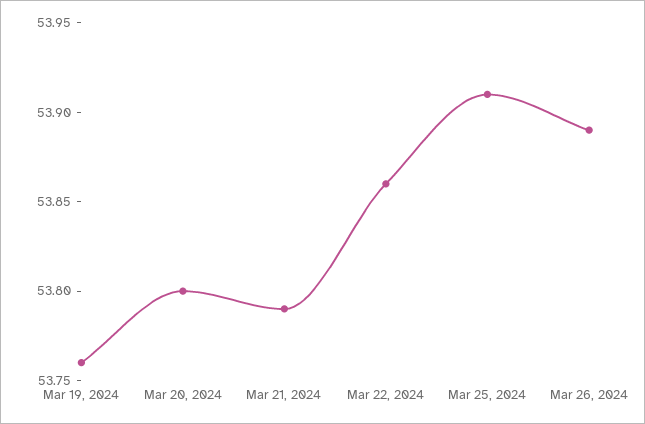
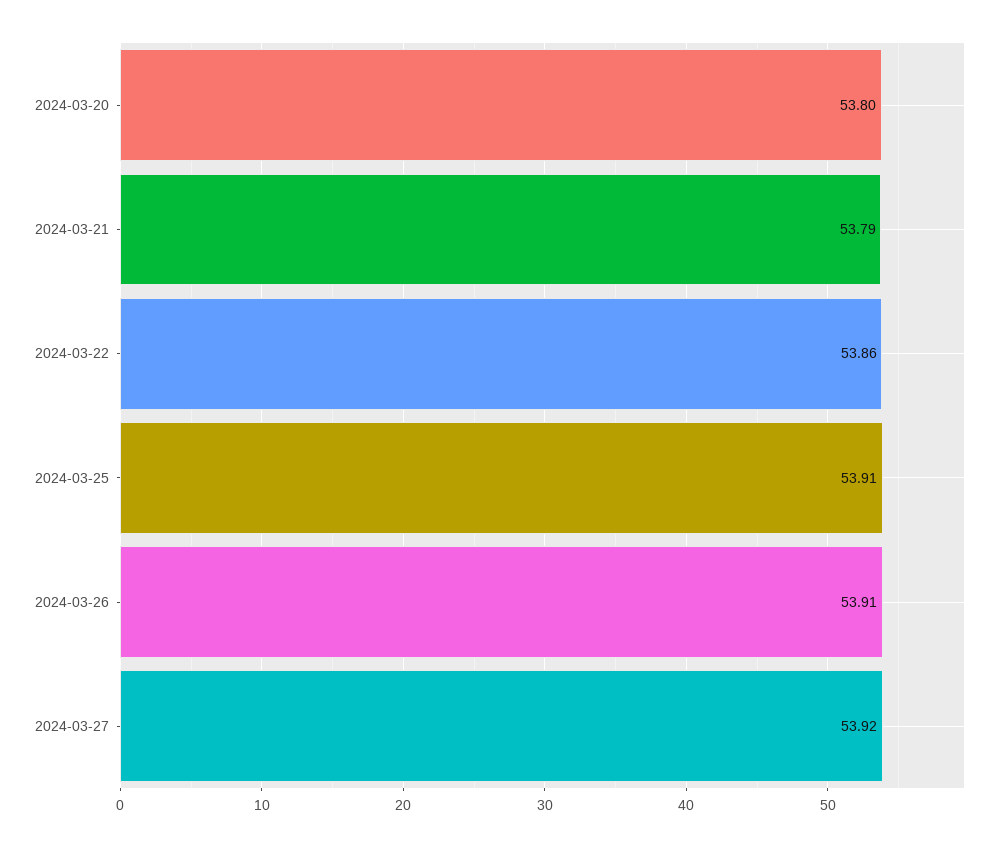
Mar 19, 2024: 53.76 -> none
Mar 26, 2024: 53.89 -> 53.91
2024-03-27: none -> 53.92

